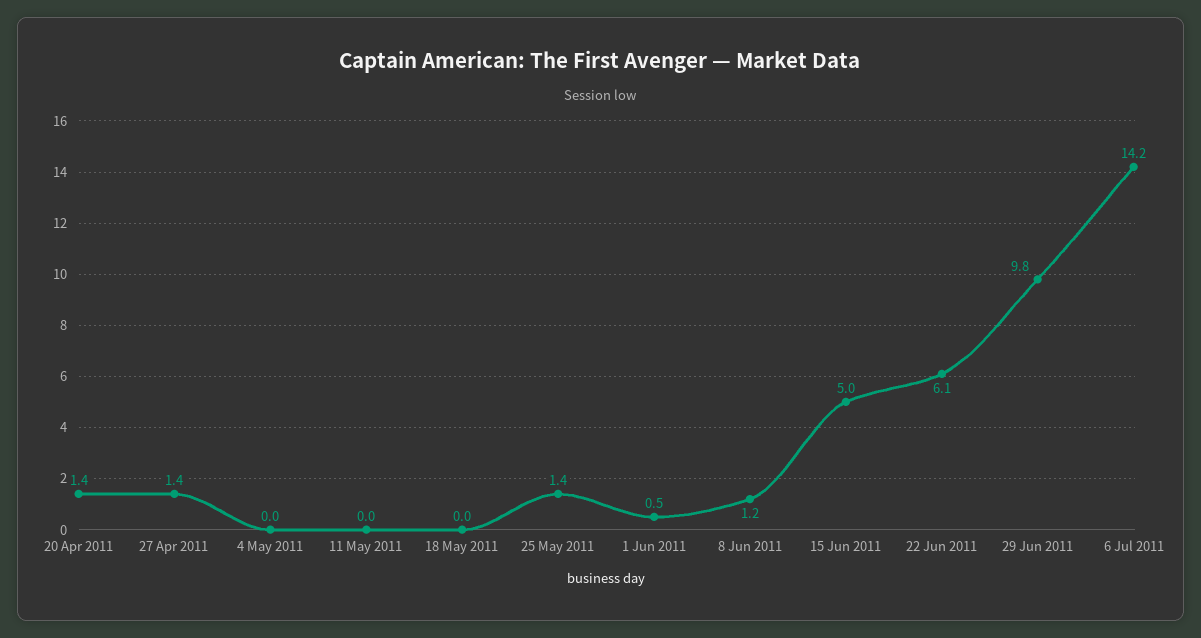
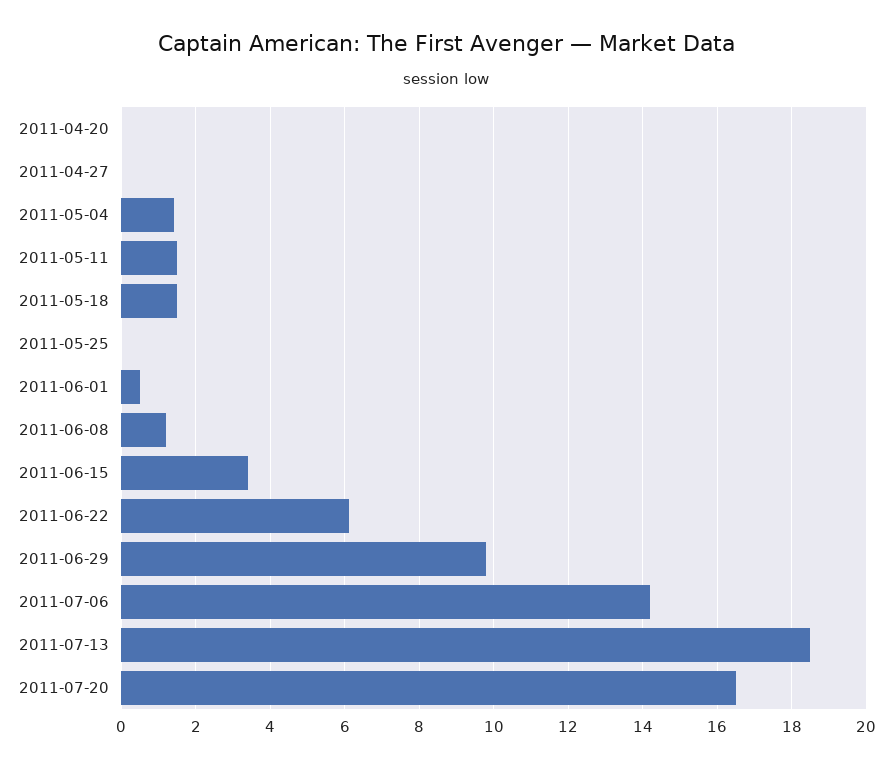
20 Apr 2011: 1.4 -> 0
27 Apr 2011: 1.4 -> 0
4 May 2011: 0 -> 1.5
11 May 2011: 0 -> 1.5
18 May 2011: 0 -> 1.5
25 May 2011: 1.4 -> 0
15 Jun 2011: 5 -> 3.5
2011-07-13: none -> 18.5
2011-07-20: none -> 16.5

